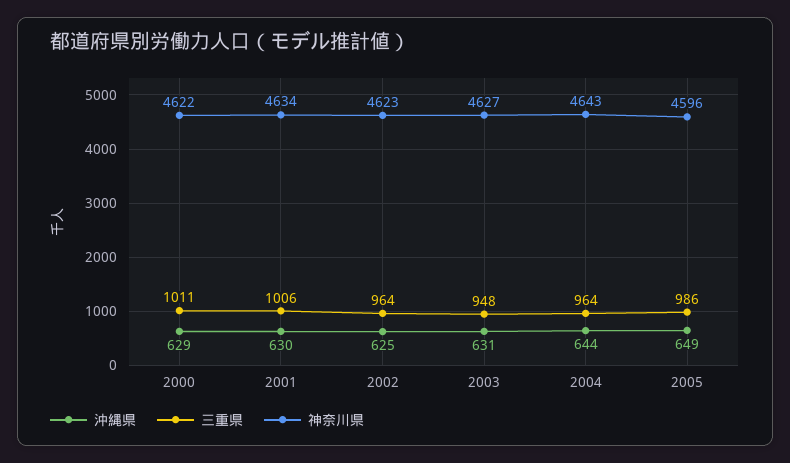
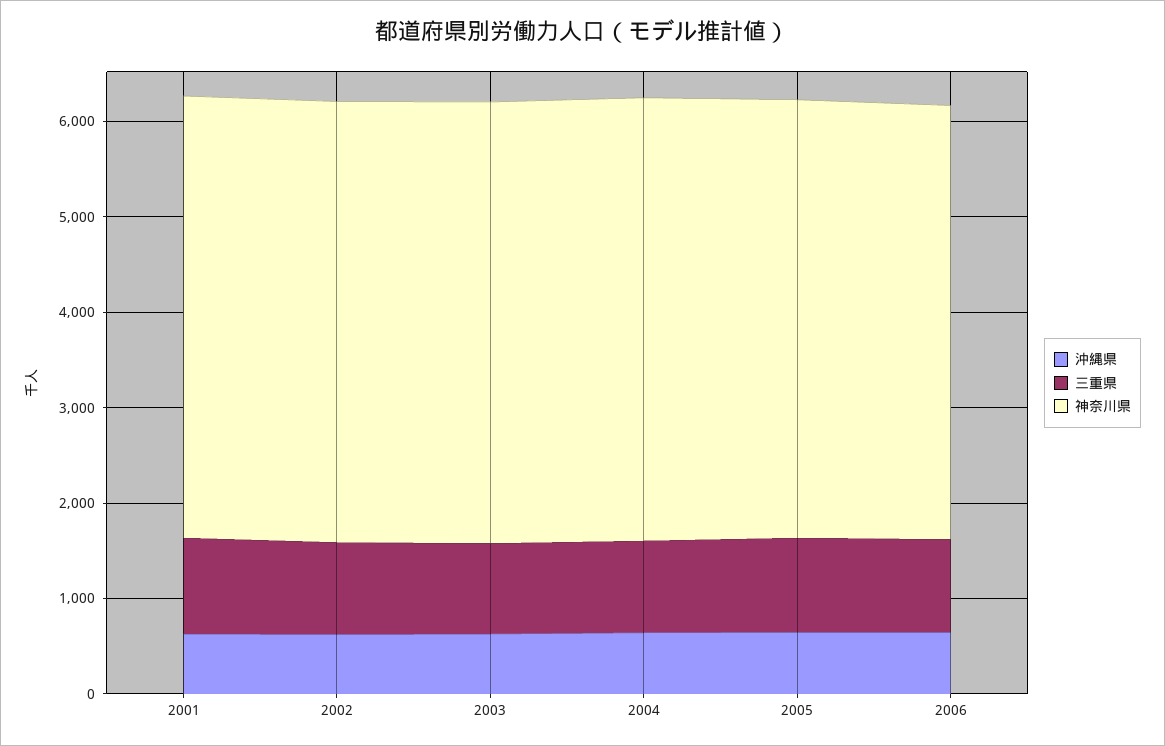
沖縄県, 2000: 629 -> none
三重県, 2000: 1011 -> none
神奈川県, 2000: 4622 -> none
沖縄県, 2006: none -> 600
三重県, 2006: none -> 1000
神奈川県, 2006: none -> 4600

